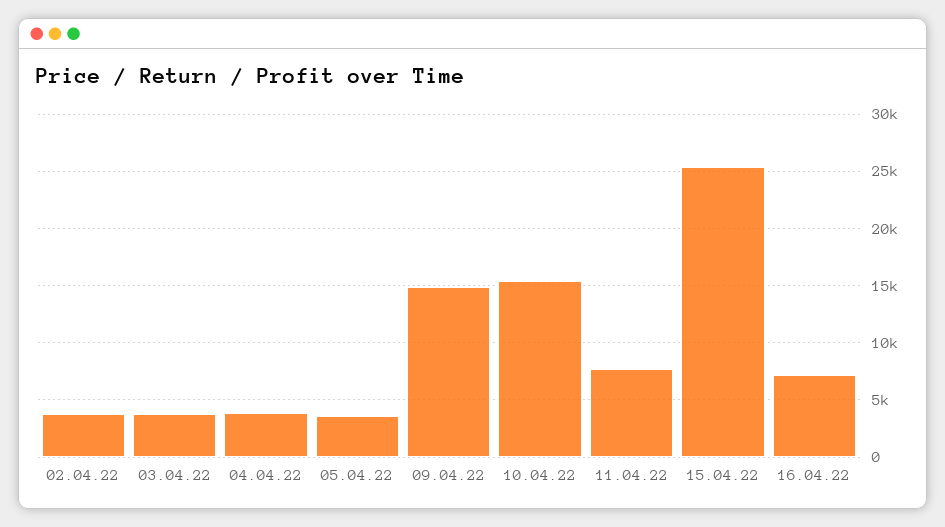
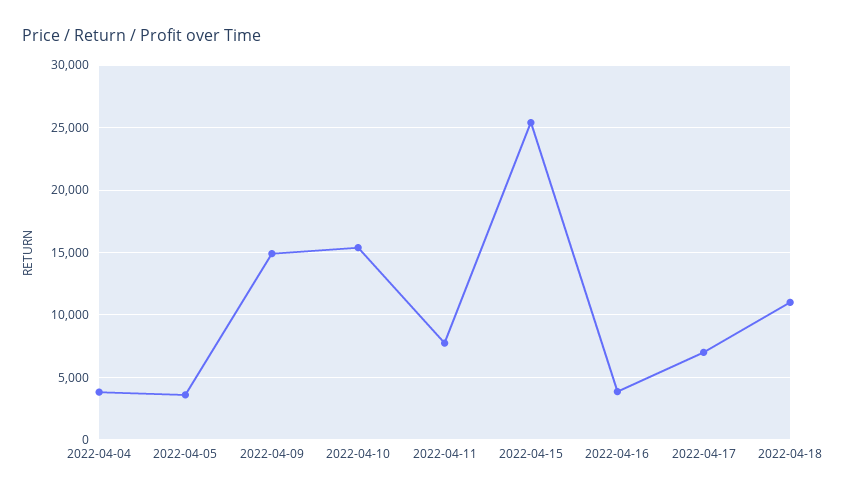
02.04.22: 4000 -> none
03.04.22: 4000 -> none
16.04.22: 7000 -> 4000
2022-04-17: none -> 7000
2022-04-18: none -> 11000

